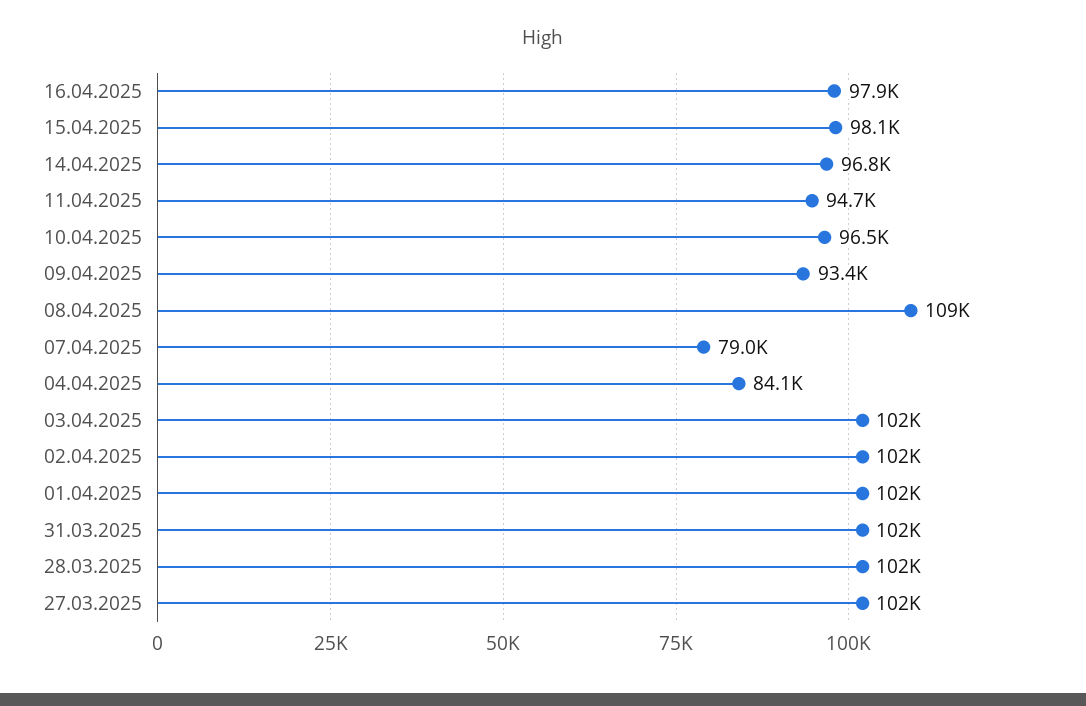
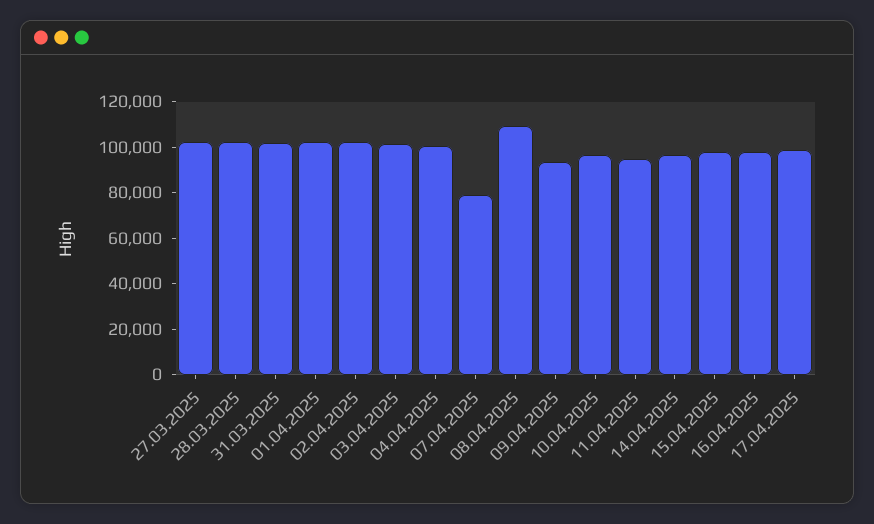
04.04.2025: 84100 -> 100000
17.04.2025: none -> 100000

